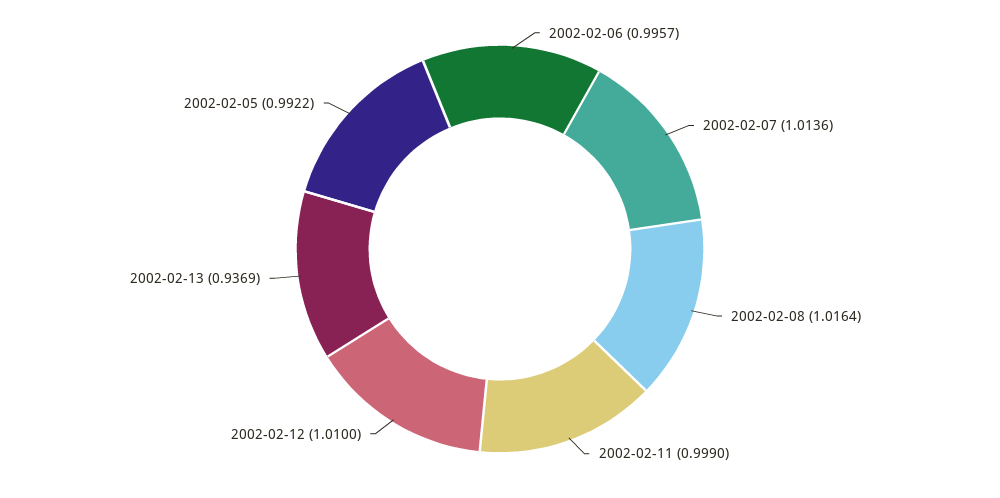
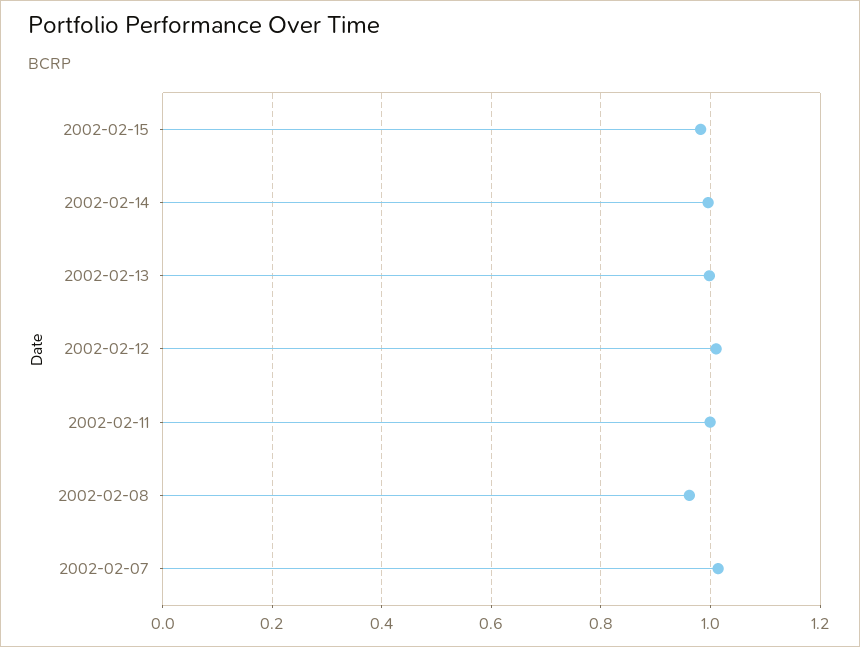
2002-02-06: 0.9957 -> none
2002-02-08: 1.0164 -> 0.96
2002-02-13: 0.9369 -> 1
2002-02-05: 0.9922 -> none
2002-02-15: none -> 0.98
2002-02-14: none -> 1

